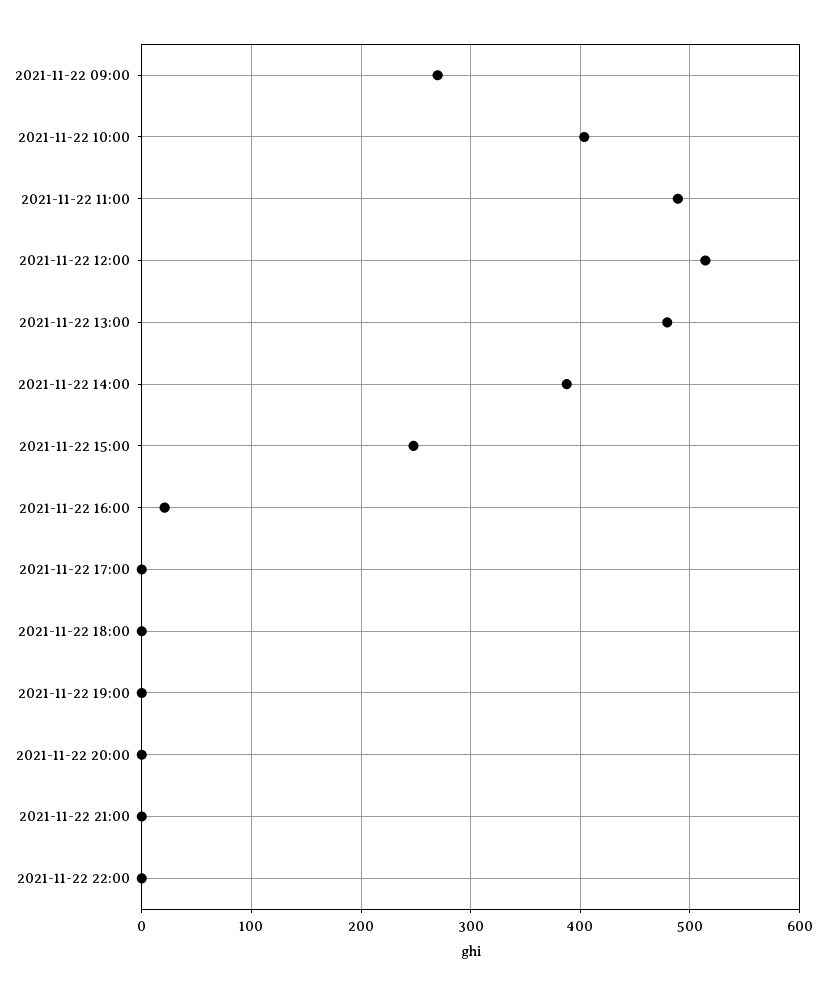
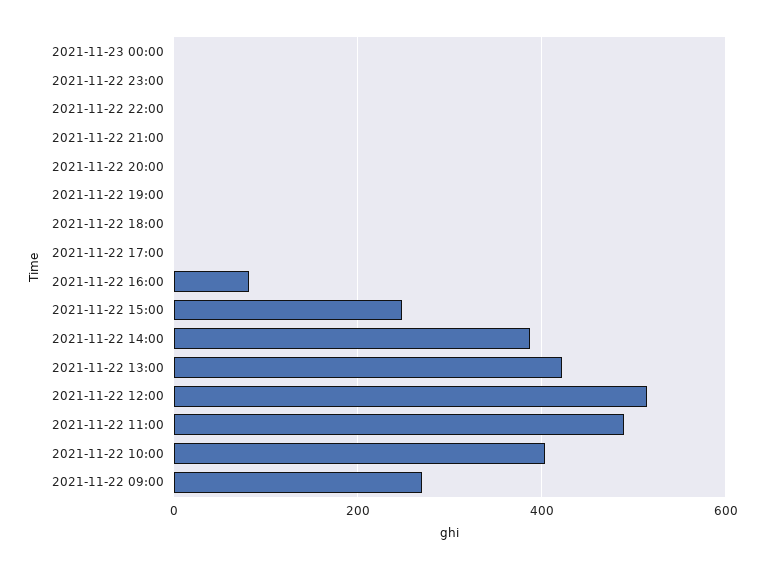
2021-11-22 13:00: 480 -> 420
2021-11-22 16:00: 20 -> 80
2021-11-23 00:00: none -> 0
2021-11-22 23:00: none -> 0

